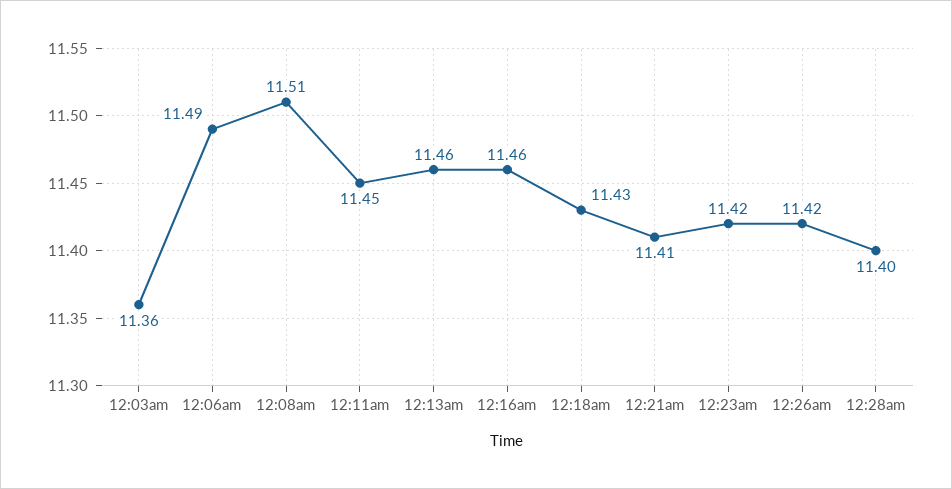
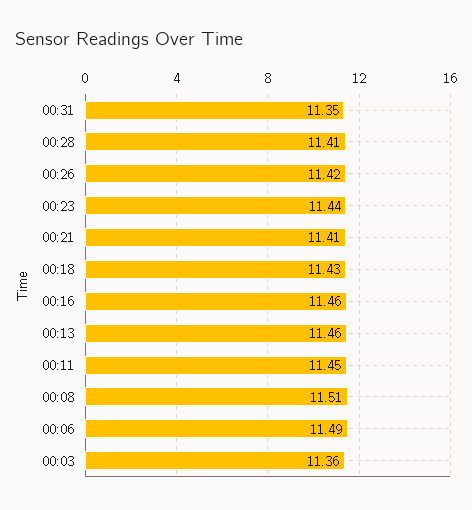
12:23am: 11.42 -> 11.44
12:28am: 11.4 -> 11.41
00:31: none -> 11.35

